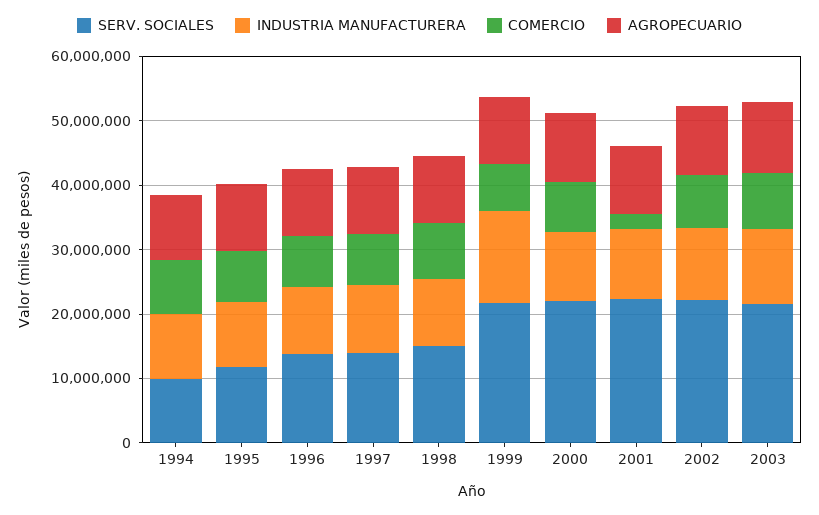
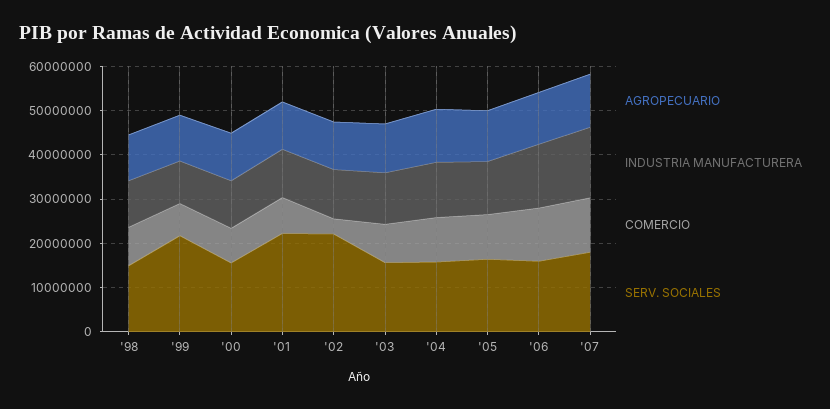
SERV. SOCIALES, 1994: 10000000 -> none
INDUSTRIA MANUFACTURERA, 1994: 10000000 -> none
COMERCIO, 1994: 8000000 -> none
AGROPECUARIO, 1994: 10000000 -> none
SERV. SOCIALES, 1995: 12000000 -> none
INDUSTRIA MANUFACTURERA, 1995: 10000000 -> none
COMERCIO, 1995: 8000000 -> none
AGROPECUARIO, 1995: 10000000 -> none
SERV. SOCIALES, 1996: 14000000 -> none
INDUSTRIA MANUFACTURERA, 1996: 10000000 -> none
COMERCIO, 1996: 8000000 -> none
AGROPECUARIO, 1996: 10000000 -> none
SERV. SOCIALES, 1997: 14000000 -> none
INDUSTRIA MANUFACTURERA, 1997: 10000000 -> none
COMERCIO, 1997: 8000000 -> none
AGROPECUARIO, 1997: 10000000 -> none
INDUSTRIA MANUFACTURERA, 1999: 14000000 -> 10000000
SERV. SOCIALES, 2000: 22000000 -> 16000000
COMERCIO, 2001: 2000000 -> 8000000
COMERCIO, 2002: 8000000 -> 4000000
SERV. SOCIALES, 2003: 22000000 -> 16000000
AGROPECUARIO, '04: none -> 12000000
INDUSTRIA MANUFACTURERA, '04: none -> 12000000
COMERCIO, '04: none -> 10000000
SERV. SOCIALES, '04: none -> 16000000
AGROPECUARIO, '05: none -> 12000000
INDUSTRIA MANUFACTURERA, '05: none -> 12000000
COMERCIO, '05: none -> 10000000
SERV. SOCIALES, '05: none -> 16000000
AGROPECUARIO, '06: none -> 12000000
INDUSTRIA MANUFACTURERA, '06: none -> 14000000
COMERCIO, '06: none -> 12000000
SERV. SOCIALES, '06: none -> 16000000
AGROPECUARIO, '07: none -> 12000000
INDUSTRIA MANUFACTURERA, '07: none -> 16000000
COMERCIO, '07: none -> 12000000
SERV. SOCIALES, '07: none -> 18000000

